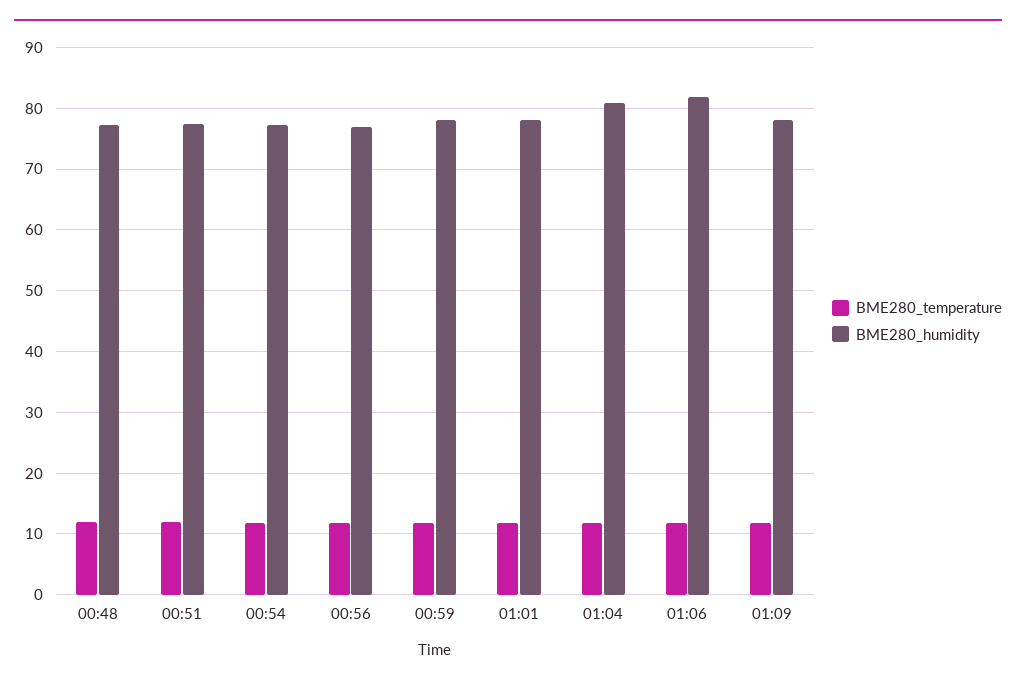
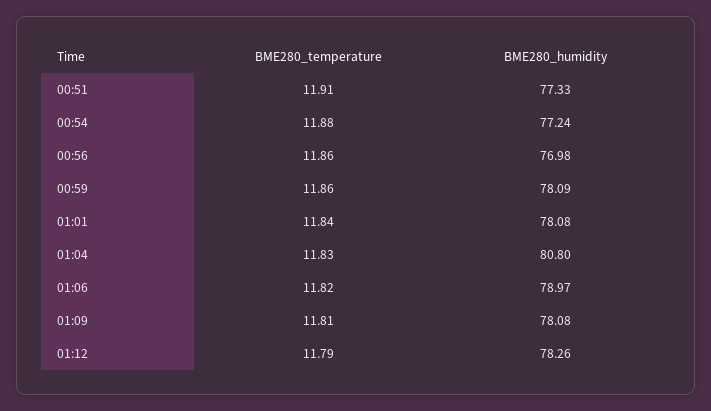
BME280_temperature, 00:48: 12 -> none
BME280_humidity, 00:48: 77 -> none
BME280_humidity, 01:06: 82 -> 78.97
BME280_temperature, 01:12: none -> 11.79
BME280_humidity, 01:12: none -> 78.26

